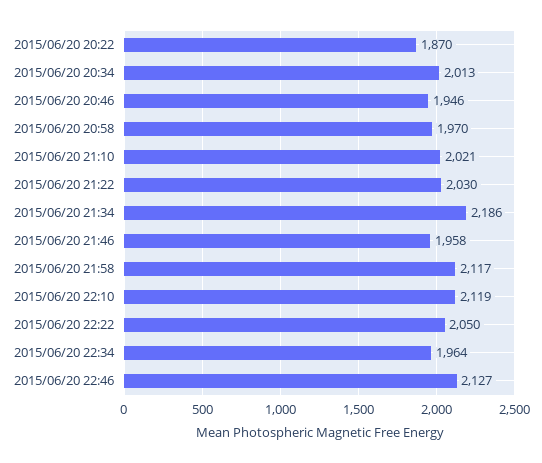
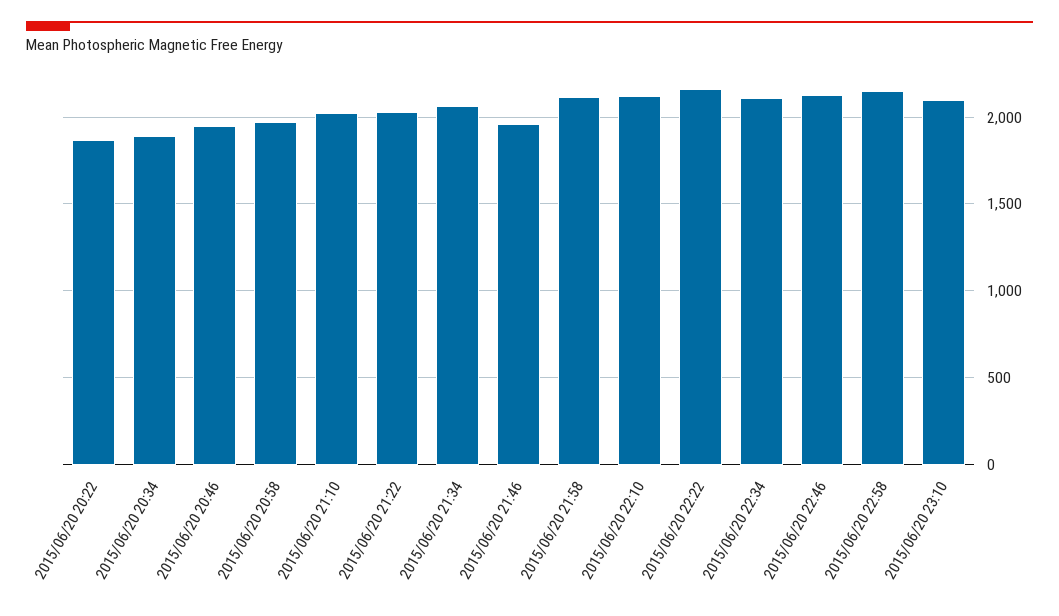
2015/06/20 20:34: 2013 -> 1900
2015/06/20 21:34: 2186 -> 2050
2015/06/20 22:22: 2050 -> 2150
2015/06/20 22:34: 1964 -> 2100
2015/06/20 22:58: none -> 2150
2015/06/20 23:10: none -> 2100

